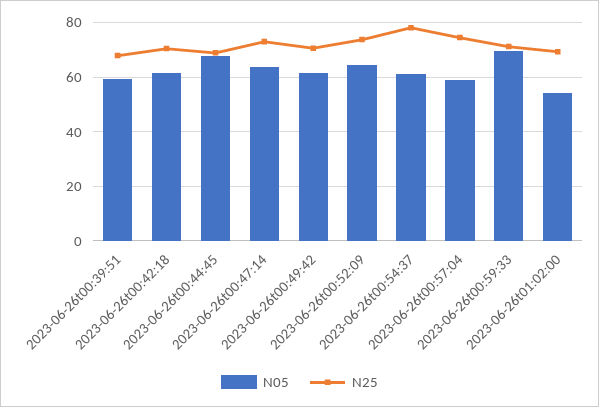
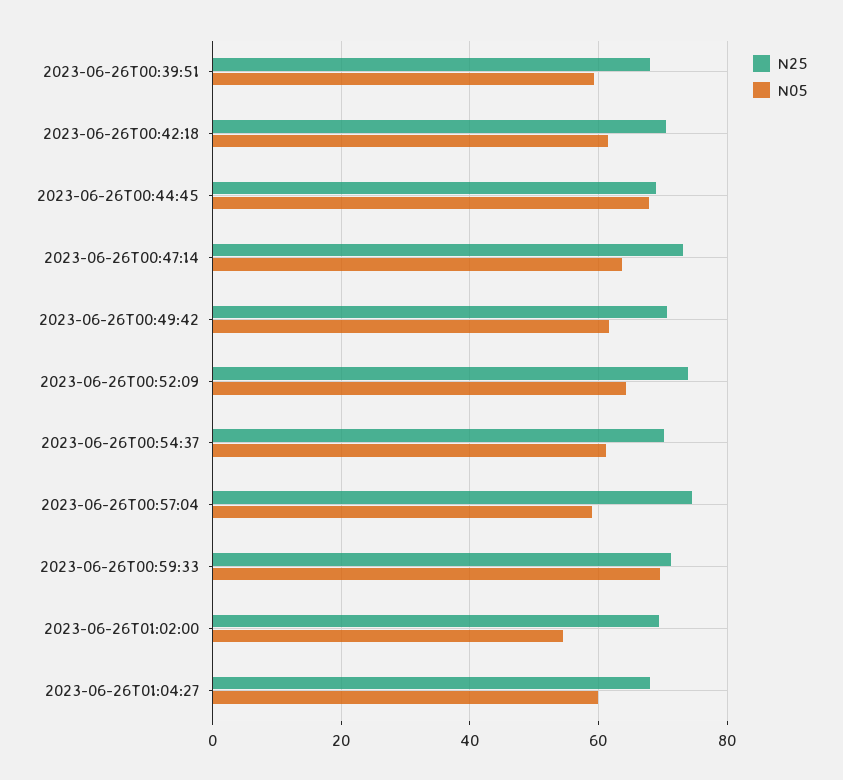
N25, 2023-06-26t00:54:37: 77.5 -> 70
N25, 2023-06-26T01:04:27: none -> 68
N05, 2023-06-26T01:04:27: none -> 60

